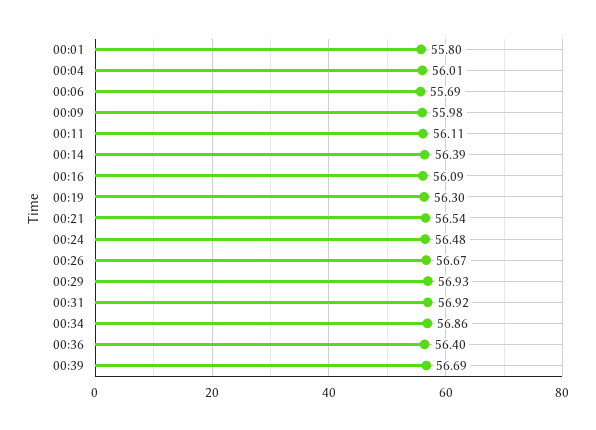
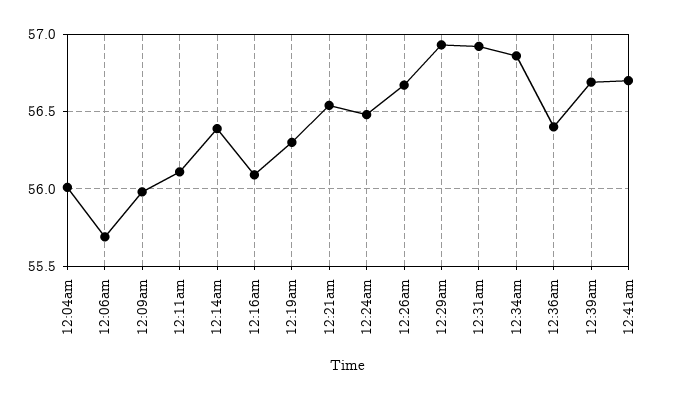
00:01: 55.8 -> none
12:41am: none -> 56.7

